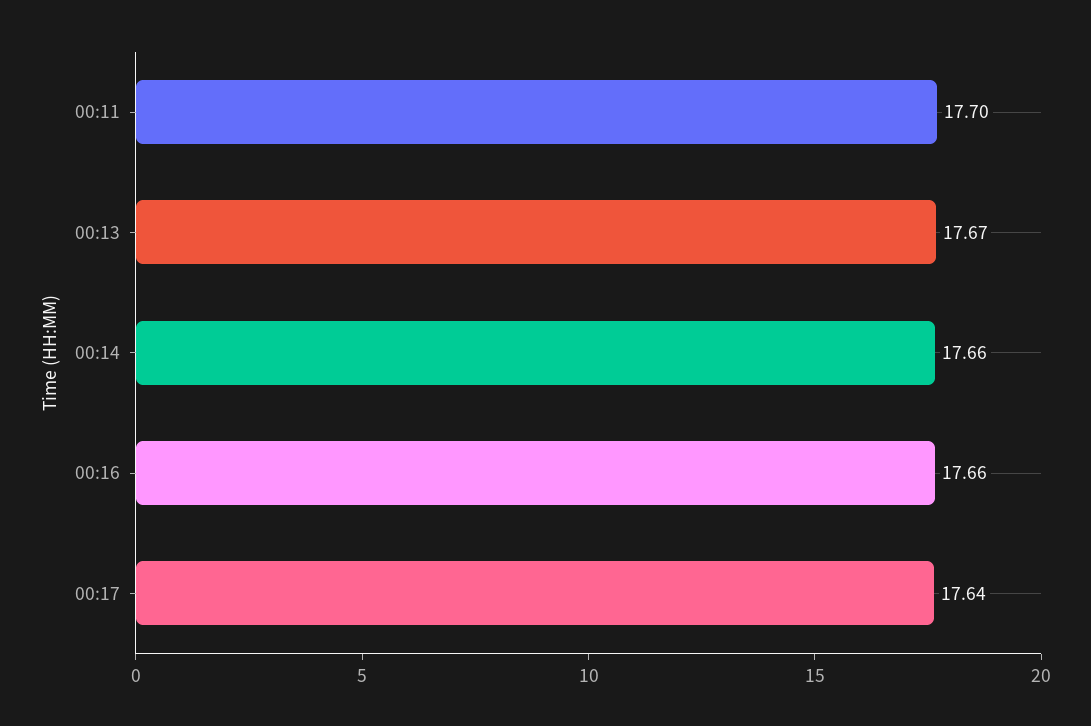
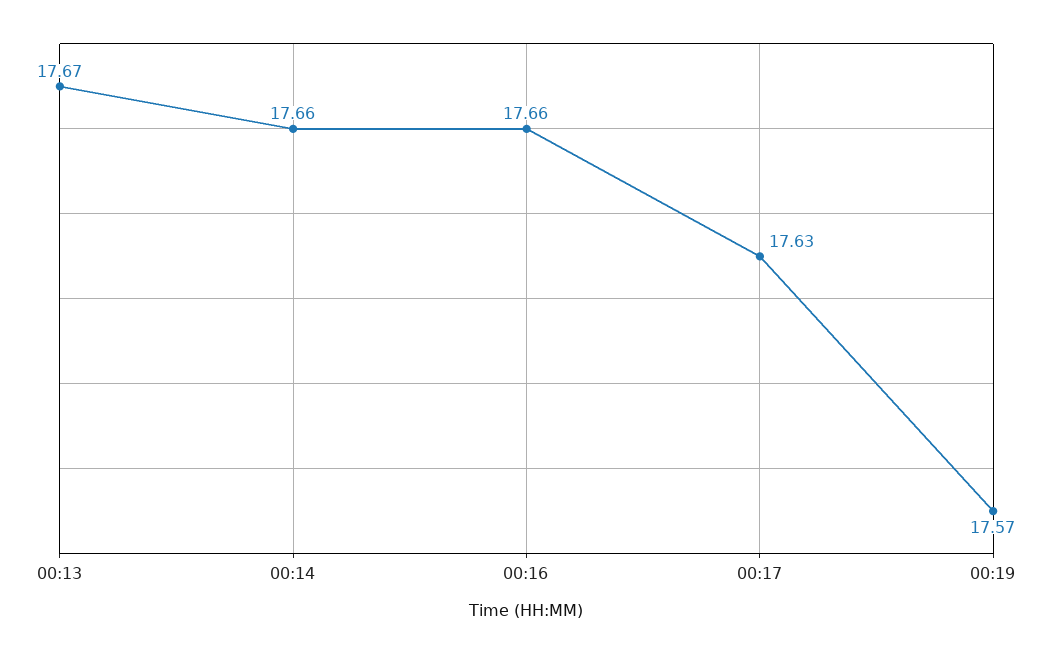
00:11: 17.7 -> none
00:17: 17.64 -> 17.63
00:19: none -> 17.57

